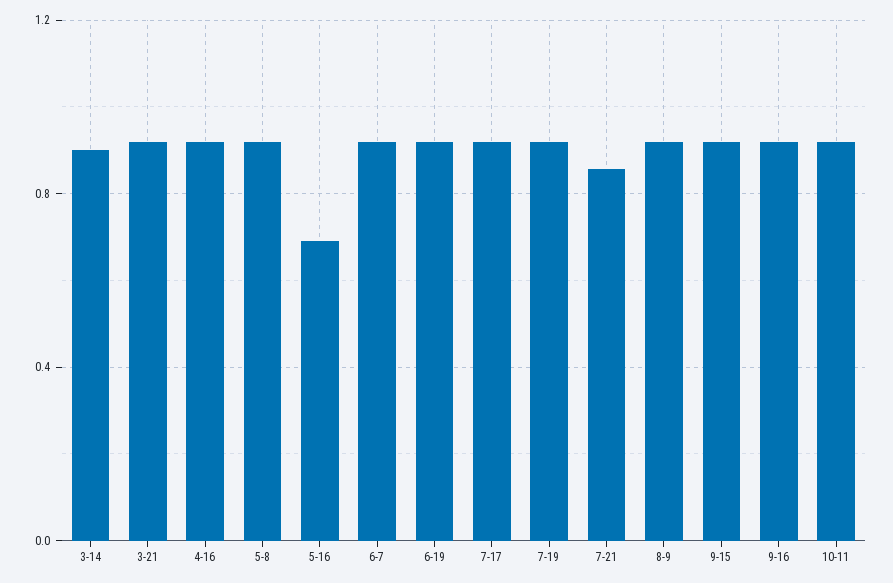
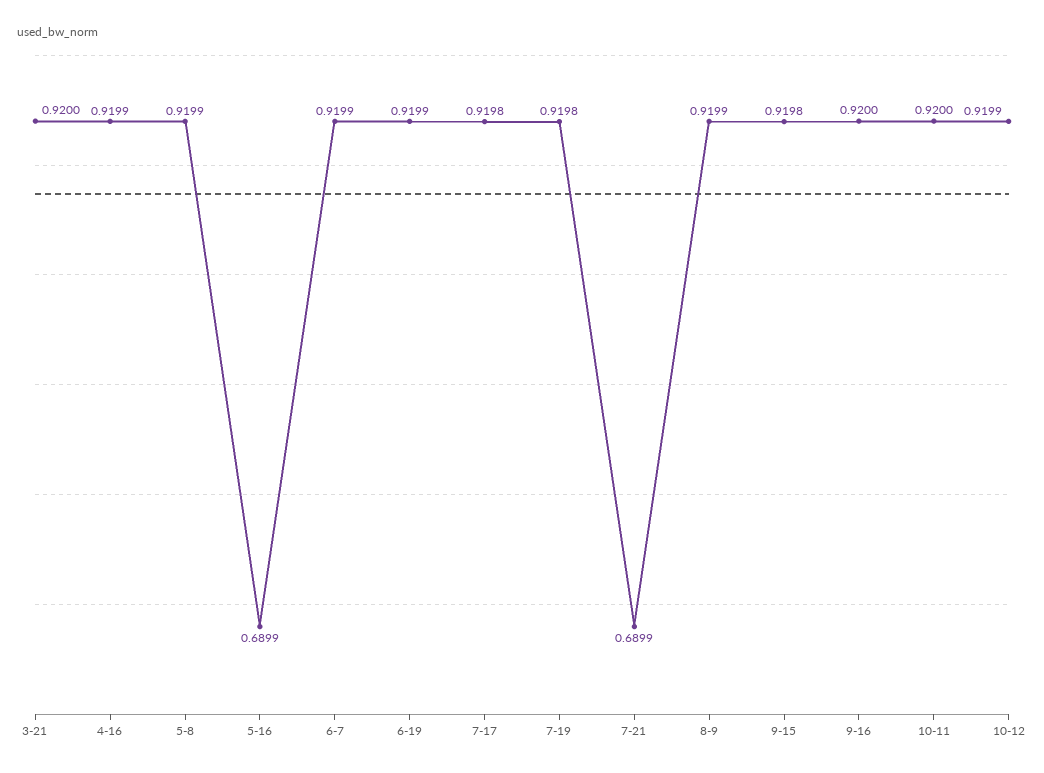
3-14: 0.9 -> none
7-21: 0.85 -> 0.6899
10-12: none -> 0.9199

